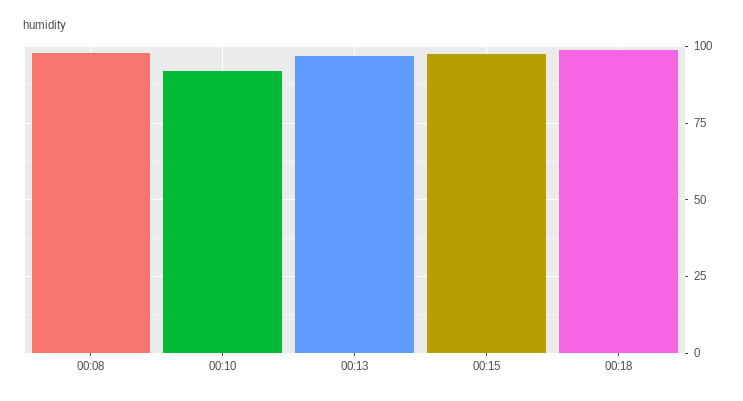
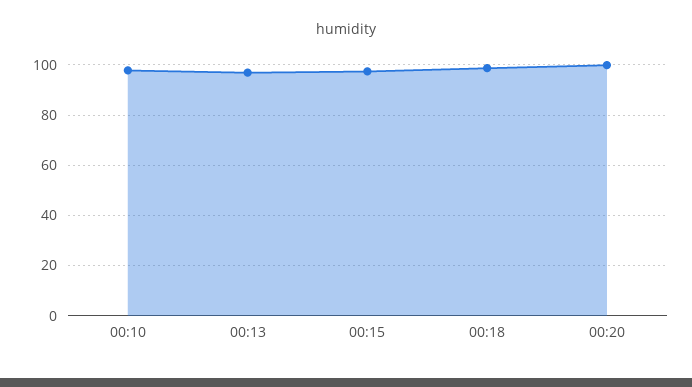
00:08: 97.5 -> none
00:10: 92.5 -> 97.5
00:20: none -> 100

